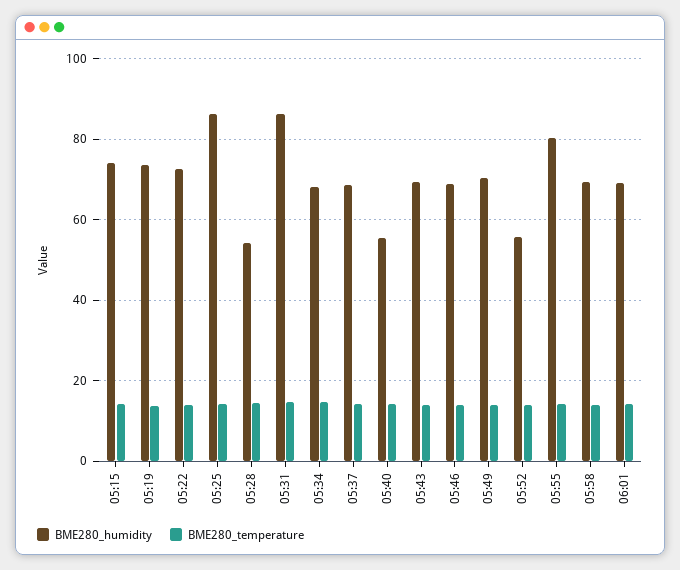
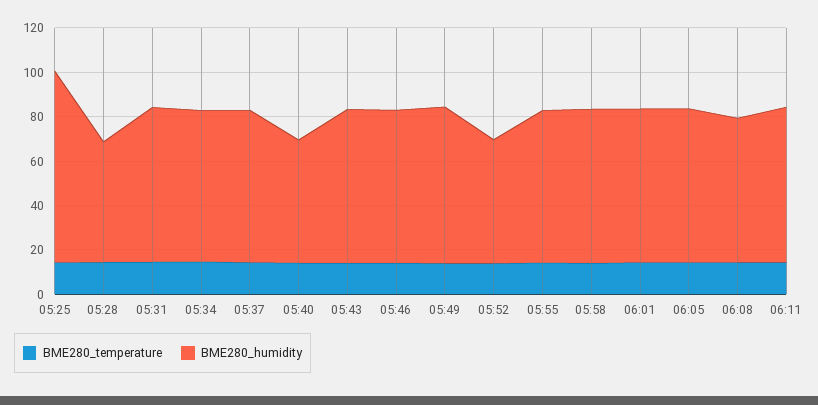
BME280_humidity, 05:15: 74 -> none
BME280_temperature, 05:15: 14 -> none
BME280_humidity, 05:19: 74 -> none
BME280_temperature, 05:19: 14 -> none
BME280_humidity, 05:22: 72 -> none
BME280_temperature, 05:22: 14 -> none
BME280_humidity, 05:31: 86 -> 70
BME280_humidity, 05:55: 80 -> 70
BME280_temperature, 06:05: none -> 15
BME280_humidity, 06:05: none -> 70
BME280_temperature, 06:08: none -> 15
BME280_humidity, 06:08: none -> 65
BME280_temperature, 06:11: none -> 15
BME280_humidity, 06:11: none -> 70

